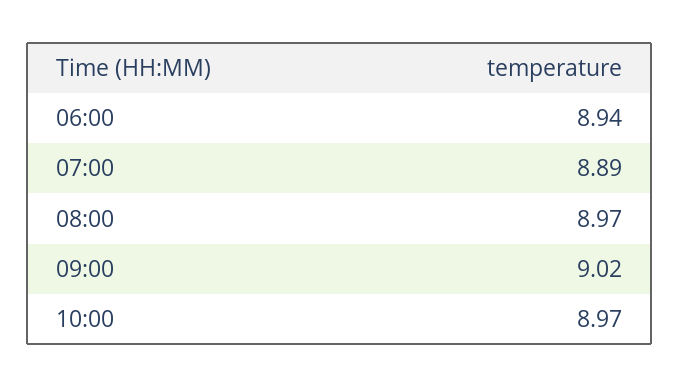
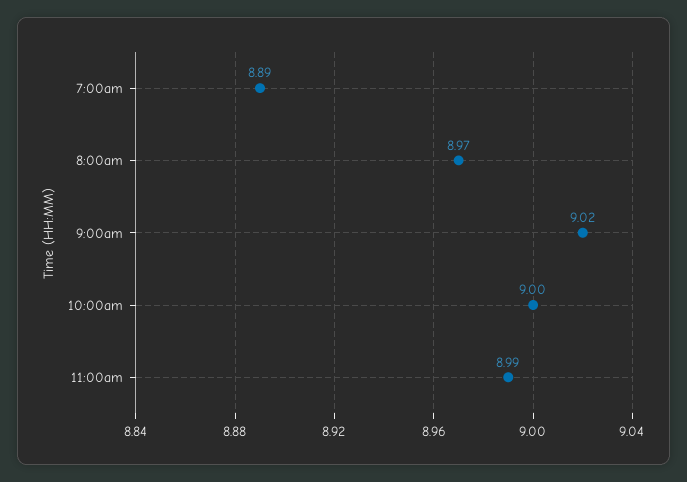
06:00: 8.94 -> none
10:00: 8.97 -> 9
11:00am: none -> 8.99

